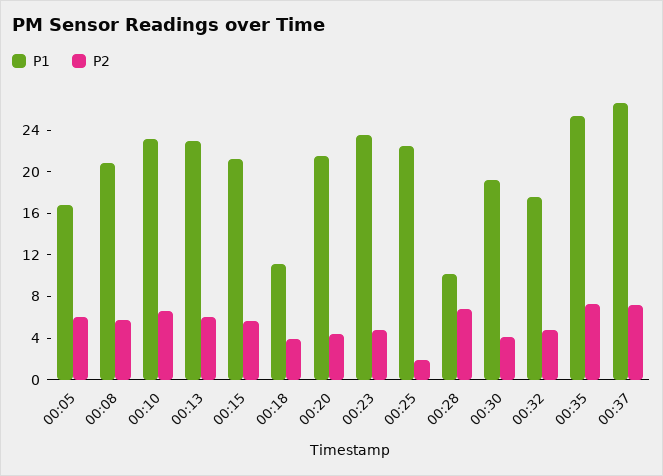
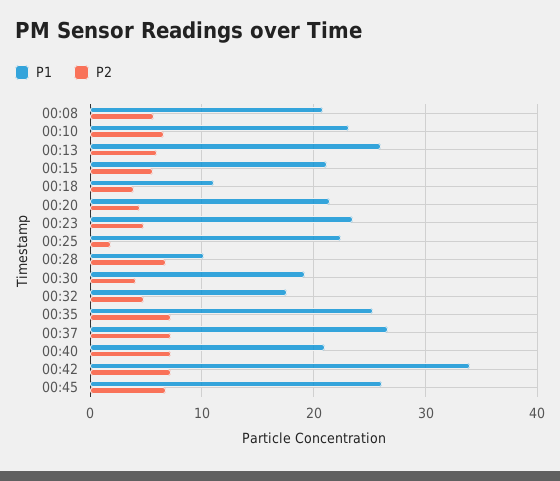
P1, 00:05: 17 -> none
P2, 00:05: 6 -> none
P1, 00:13: 23 -> 26
P1, 00:40: none -> 21
P2, 00:40: none -> 7
P1, 00:42: none -> 34
P2, 00:42: none -> 7
P1, 00:45: none -> 26
P2, 00:45: none -> 7

